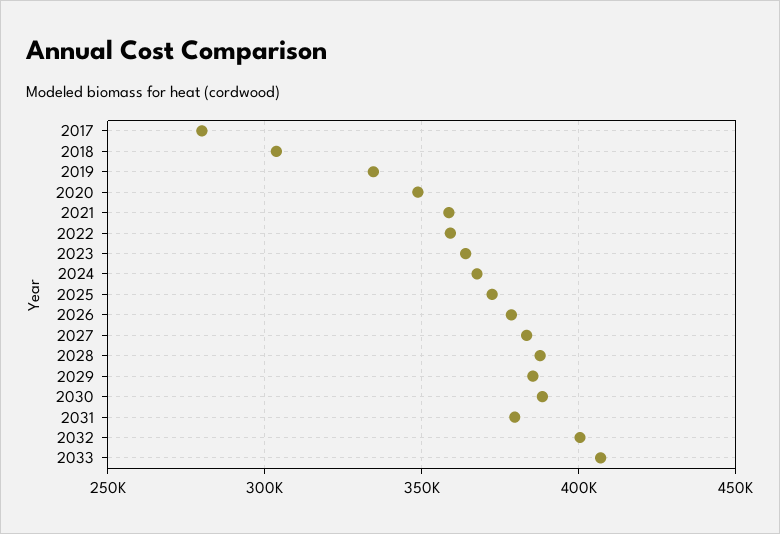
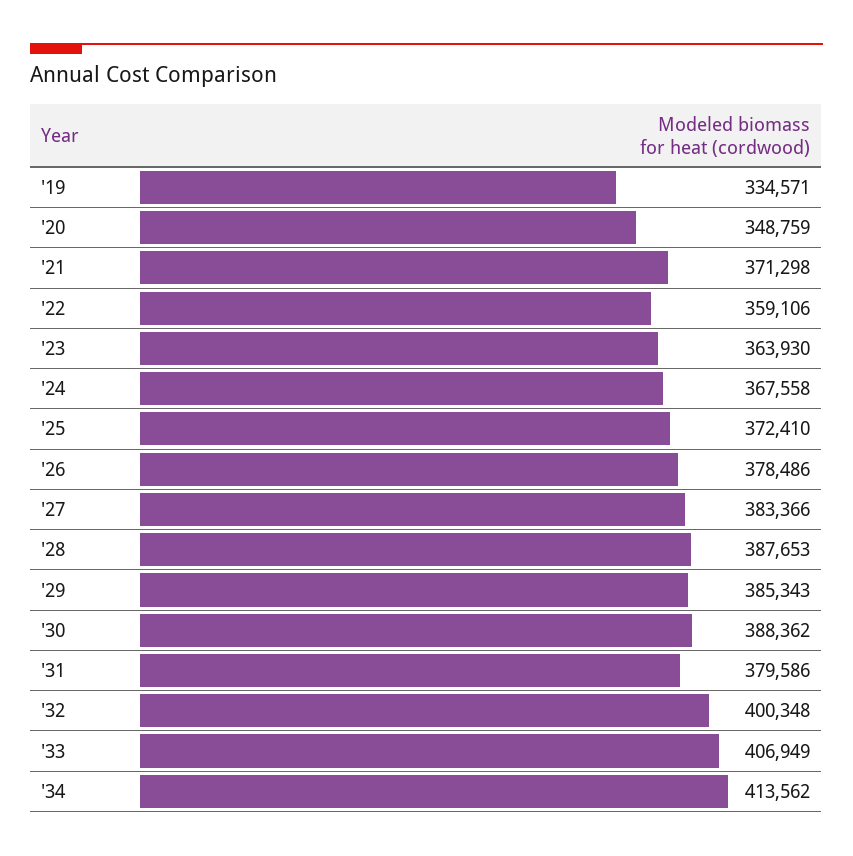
2017: 280000 -> none
2018: 305000 -> none
2021: 360000 -> 371298
'34: none -> 413562

